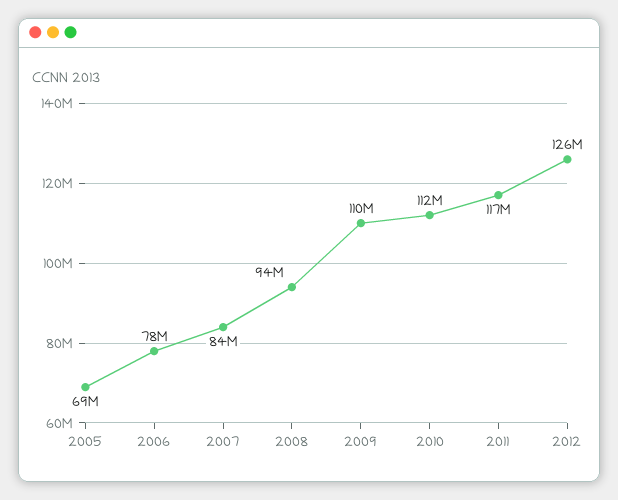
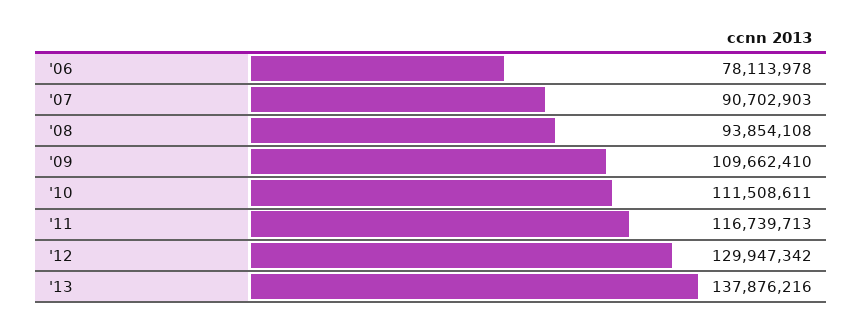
2005: 69000000 -> none
2007: 84000000 -> 90702903
2012: 126000000 -> 129947342
'13: none -> 137876216

